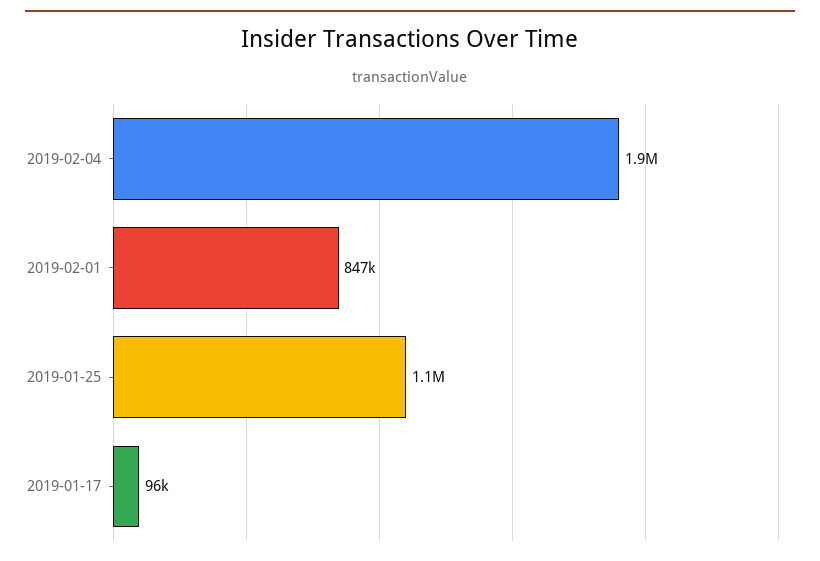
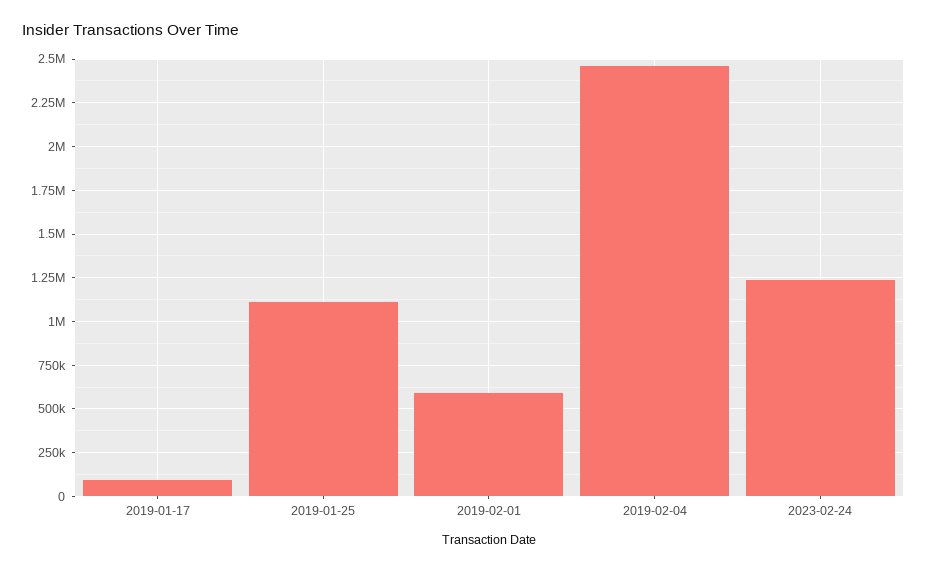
2019-02-04: 1900000 -> 2450000
2019-02-01: 847000 -> 600000
2023-02-24: none -> 1250000

